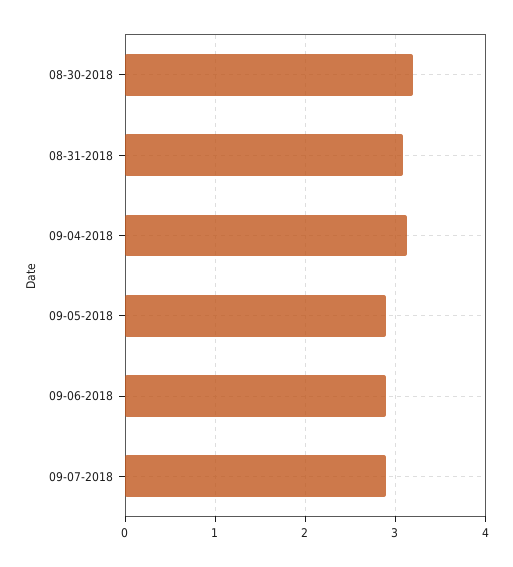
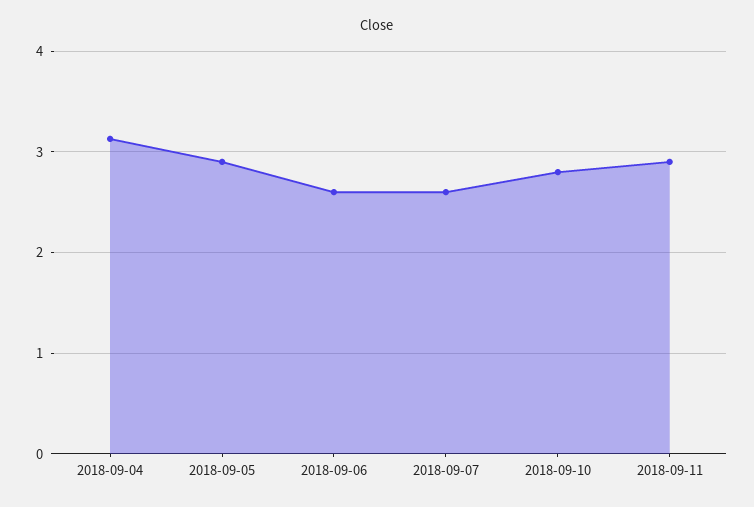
08-30-2018: 3.2 -> none
08-31-2018: 3.1 -> none
09-06-2018: 2.9 -> 2.6
09-07-2018: 2.9 -> 2.6
2018-09-10: none -> 2.8
2018-09-11: none -> 2.9

